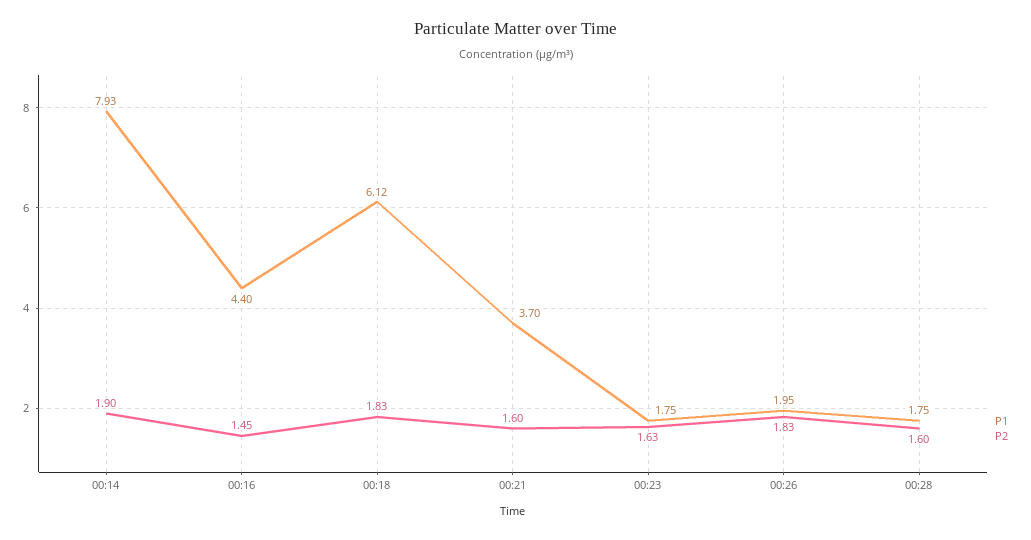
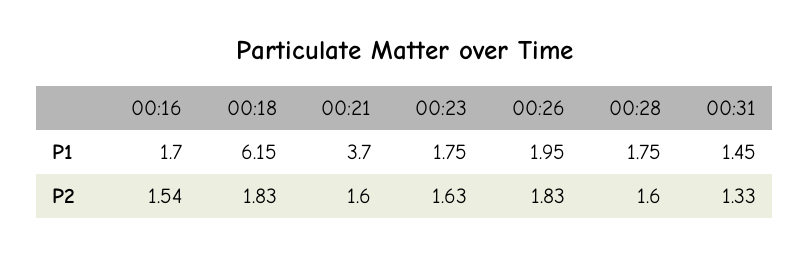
P1, 00:14: 7.93 -> none
P2, 00:14: 1.9 -> none
P1, 00:16: 4.4 -> 1.7
P2, 00:16: 1.45 -> 1.54
P1, 00:18: 6.12 -> 6.15
P1, 00:31: none -> 1.45
P2, 00:31: none -> 1.33

